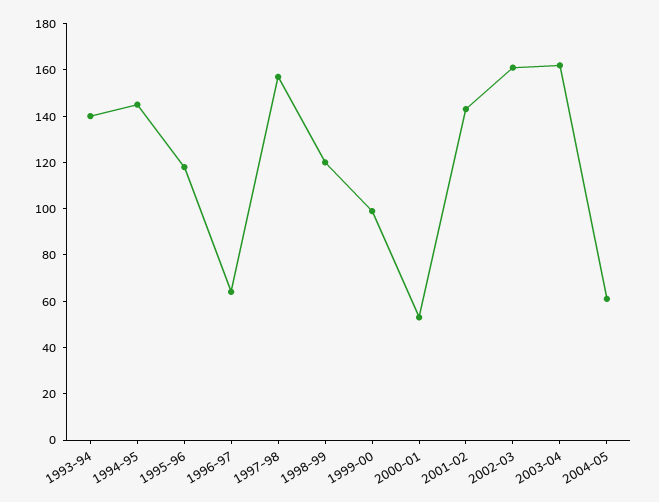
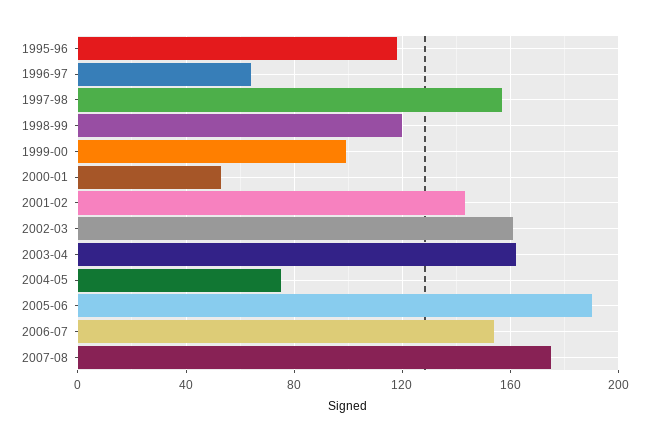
1993-94: 140 -> none
1994-95: 145 -> none
2004-05: 60 -> 75
2005-06: none -> 190
2006-07: none -> 155
2007-08: none -> 175

